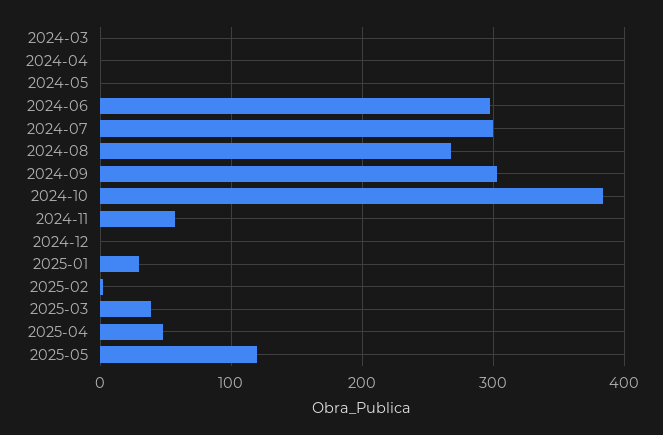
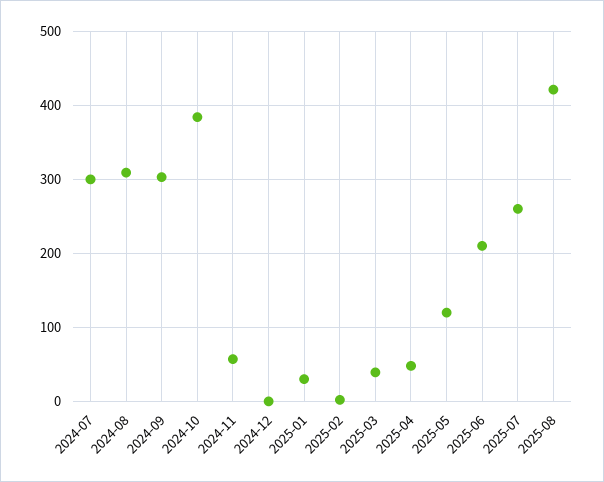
2024-03: 0 -> none
2024-04: 0 -> none
2024-05: 0 -> none
2024-06: 300 -> none
2024-08: 270 -> 310
2025-06: none -> 210
2025-07: none -> 260
2025-08: none -> 420

